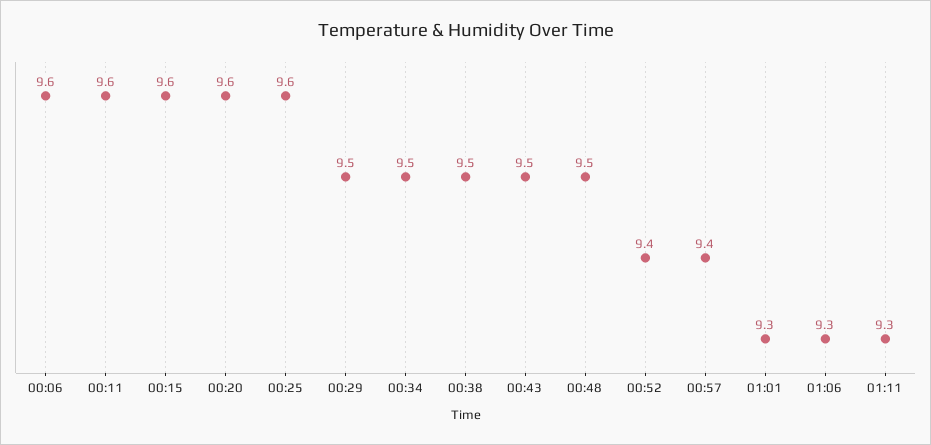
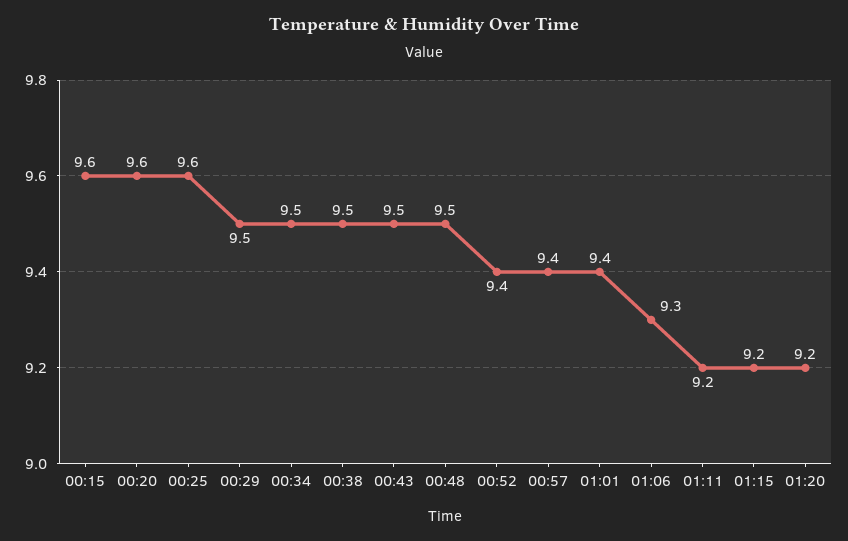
00:06: 9.6 -> none
00:11: 9.6 -> none
01:01: 9.3 -> 9.4
01:11: 9.3 -> 9.2
01:15: none -> 9.2
01:20: none -> 9.2

